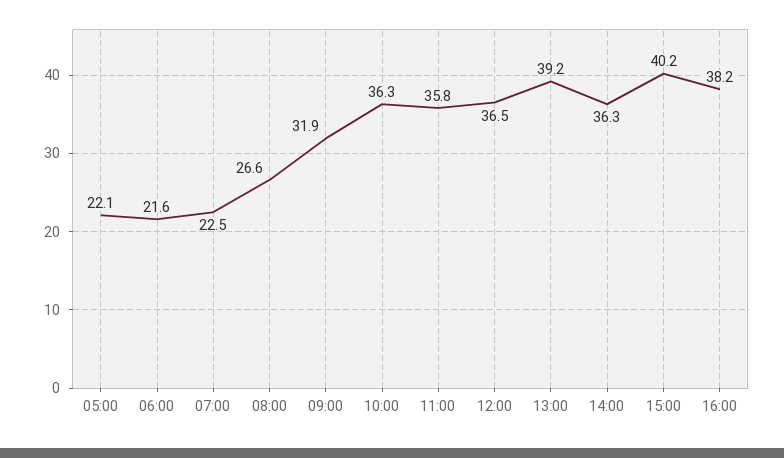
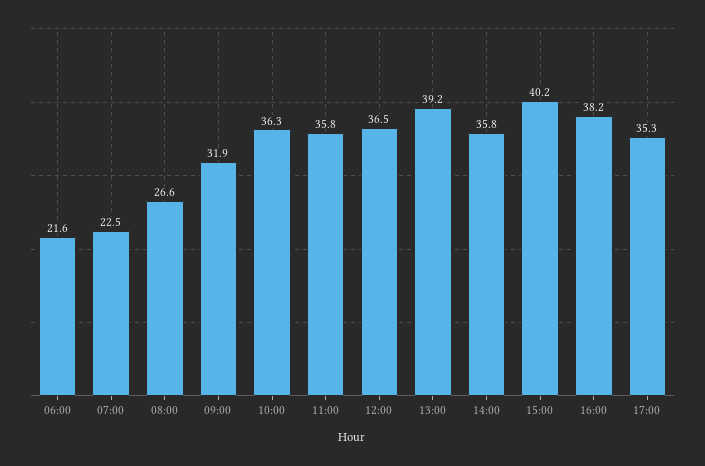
05:00: 22.1 -> none
14:00: 36.3 -> 35.8
17:00: none -> 35.3

